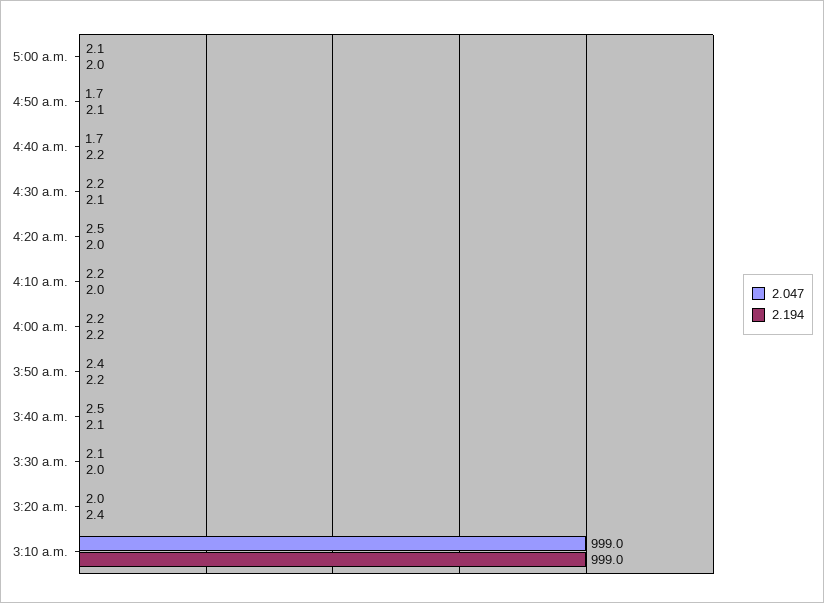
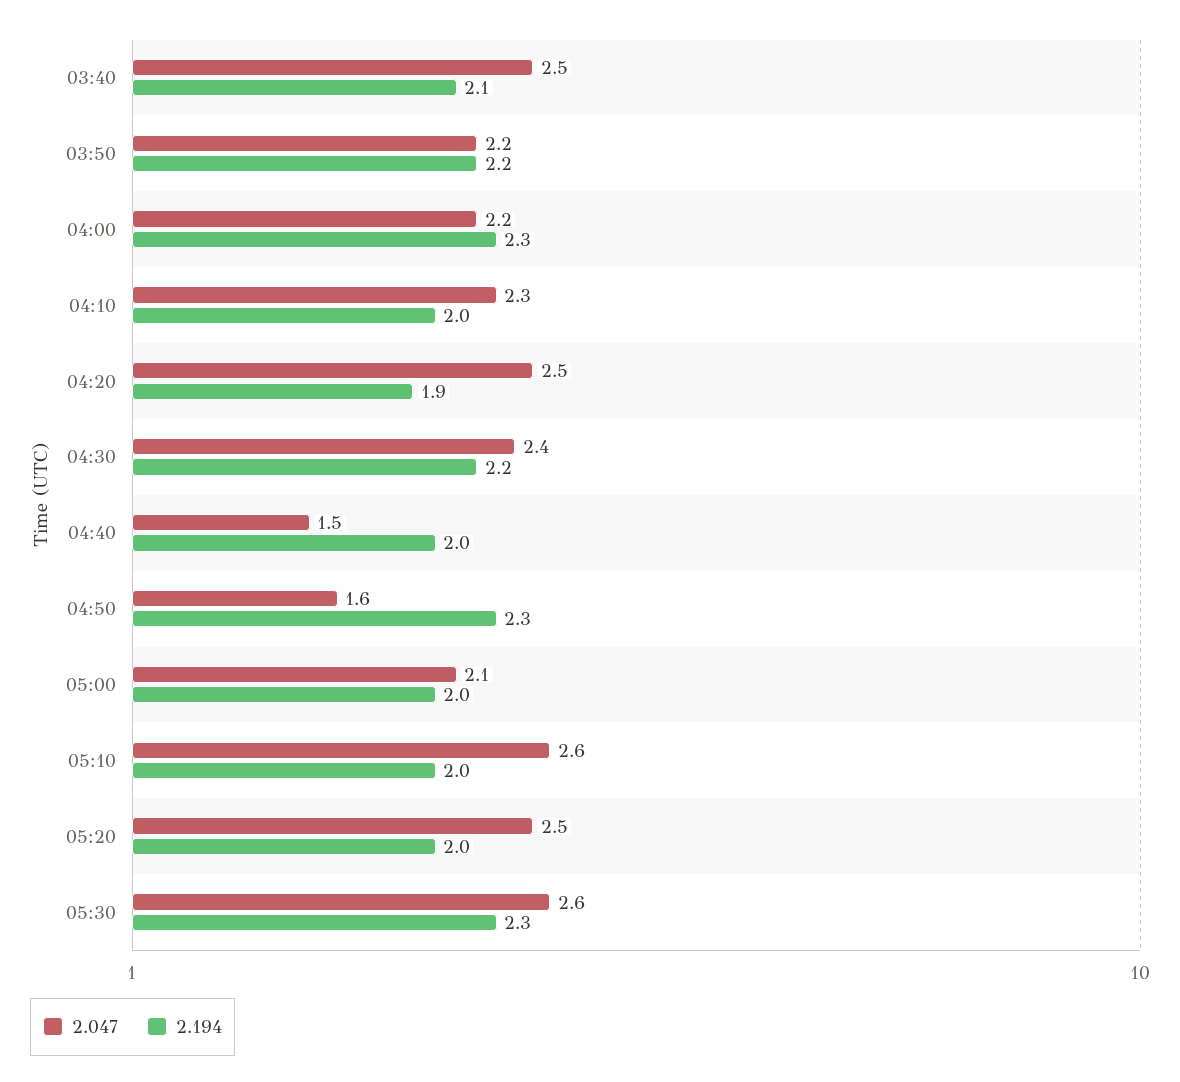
2.047, 4:50 a.m.: 1.7 -> 1.6
2.194, 4:50 a.m.: 2.1 -> 2.3
2.047, 4:40 a.m.: 1.7 -> 1.5
2.194, 4:40 a.m.: 2.2 -> 2
2.047, 4:30 a.m.: 2.2 -> 2.4
2.194, 4:30 a.m.: 2.1 -> 2.2
2.194, 4:20 a.m.: 2 -> 1.9
2.047, 4:10 a.m.: 2.2 -> 2.3
2.194, 4:00 a.m.: 2.2 -> 2.3
2.047, 3:50 a.m.: 2.4 -> 2.2
2.047, 3:30 a.m.: 2.1 -> none
2.194, 3:30 a.m.: 2 -> none
2.047, 3:20 a.m.: 2 -> none
2.194, 3:20 a.m.: 2.4 -> none
2.047, 3:10 a.m.: 999 -> none
2.194, 3:10 a.m.: 999 -> none
2.047, 05:10: none -> 2.6
2.194, 05:10: none -> 2
2.047, 05:20: none -> 2.5
2.194, 05:20: none -> 2
2.047, 05:30: none -> 2.6
2.194, 05:30: none -> 2.3

